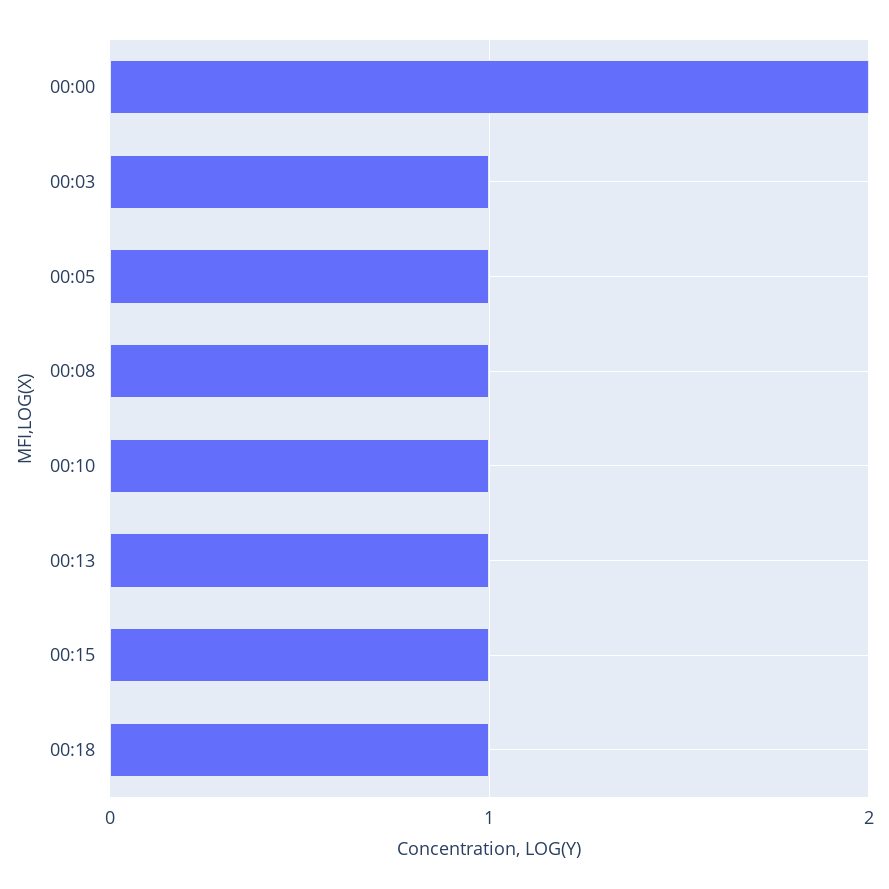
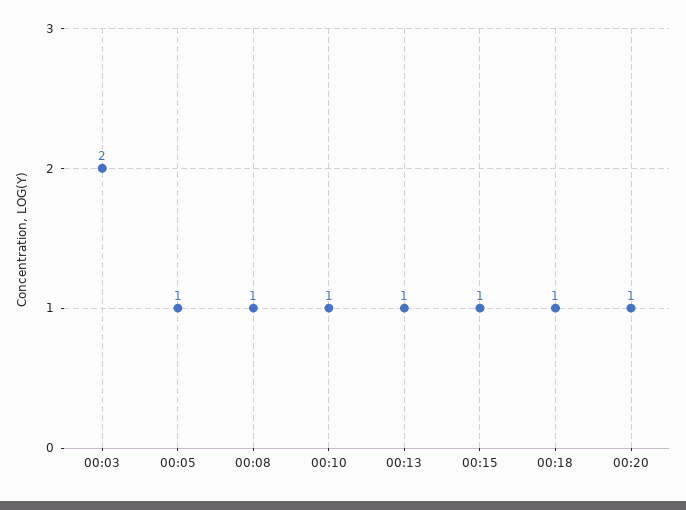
00:00: 2 -> none
00:03: 1 -> 2
00:20: none -> 1

